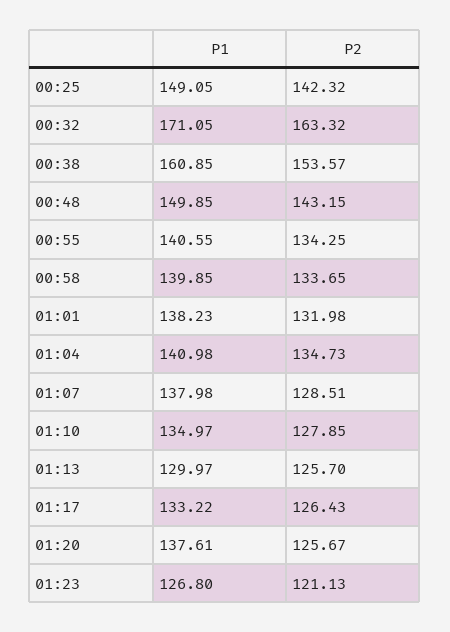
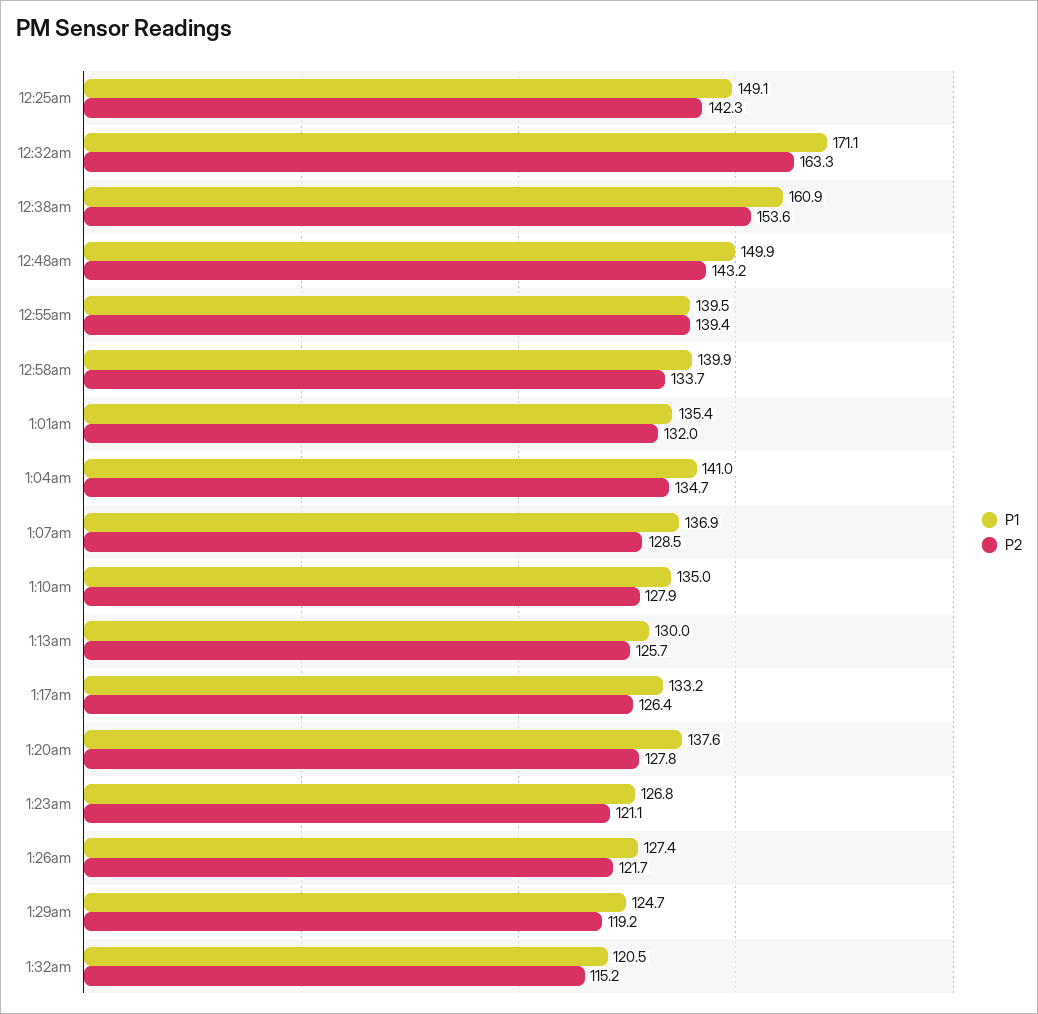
P1, 00:55: 140.55 -> 139.5
P2, 00:55: 134.25 -> 139.4
P1, 01:01: 138.23 -> 135.4
P1, 01:07: 137.98 -> 136.9
P2, 01:20: 125.67 -> 127.8
P1, 1:26am: none -> 127.4
P2, 1:26am: none -> 121.7
P1, 1:29am: none -> 124.7
P2, 1:29am: none -> 119.2
P1, 1:32am: none -> 120.5
P2, 1:32am: none -> 115.2

